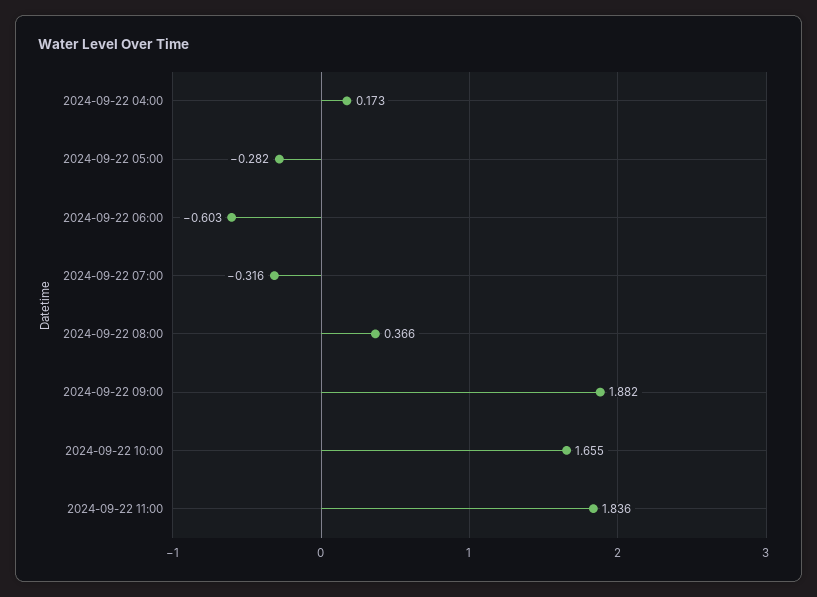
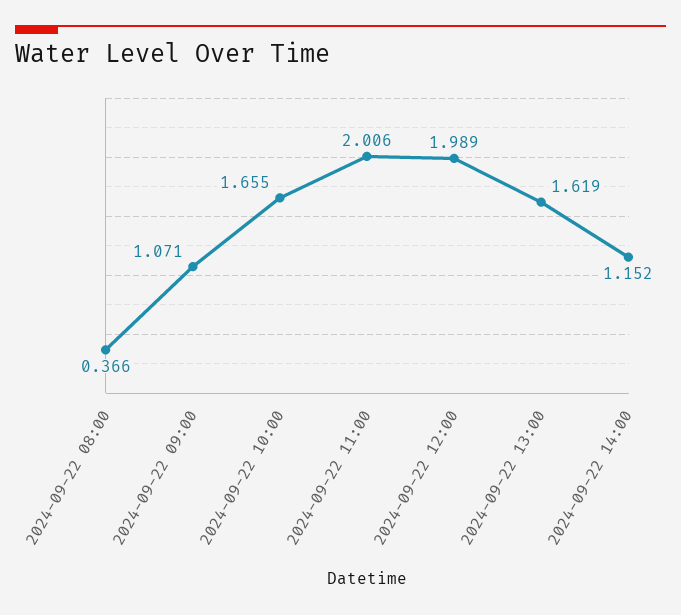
2024-09-22 04:00: 0.173 -> none
2024-09-22 05:00: -0.282 -> none
2024-09-22 06:00: -0.603 -> none
2024-09-22 07:00: -0.316 -> none
2024-09-22 09:00: 1.882 -> 1.071
2024-09-22 11:00: 1.836 -> 2.006
2024-09-22 12:00: none -> 1.989
2024-09-22 13:00: none -> 1.619
2024-09-22 14:00: none -> 1.152

